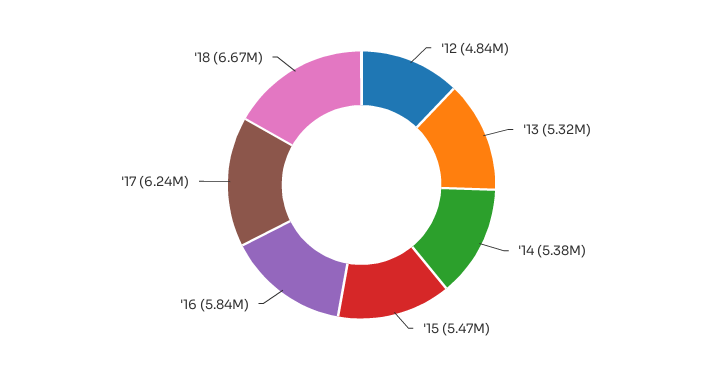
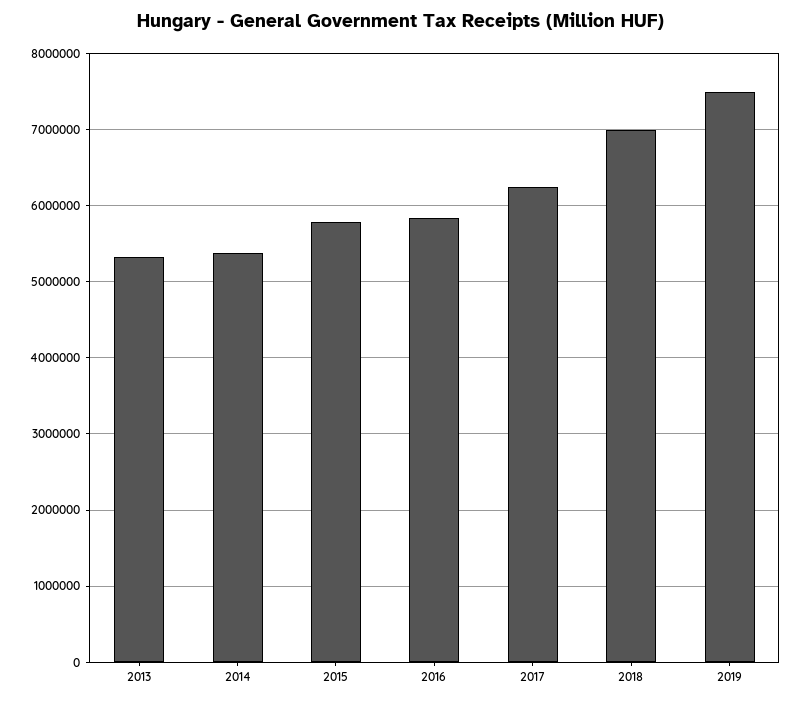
'12: 4840000 -> none
'15: 5470000 -> 5800000
'18: 6670000 -> 7000000
2019: none -> 7500000

